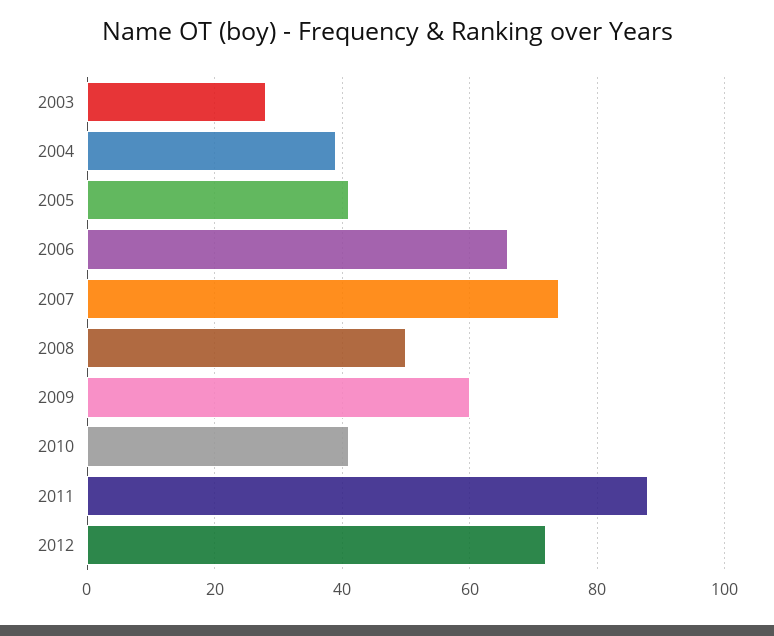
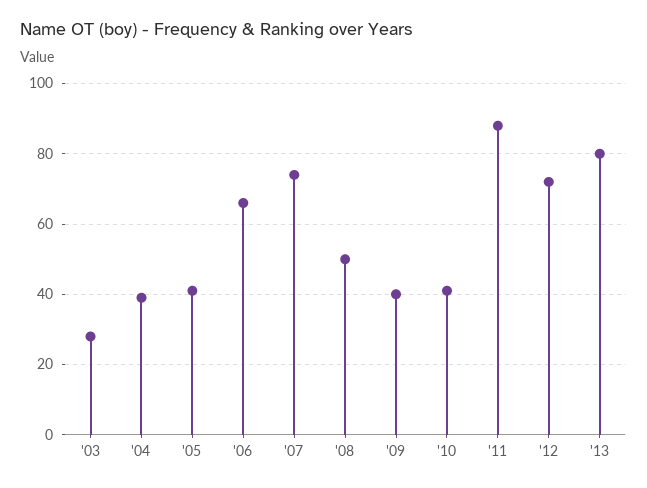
2009: 60 -> 40
'13: none -> 80

